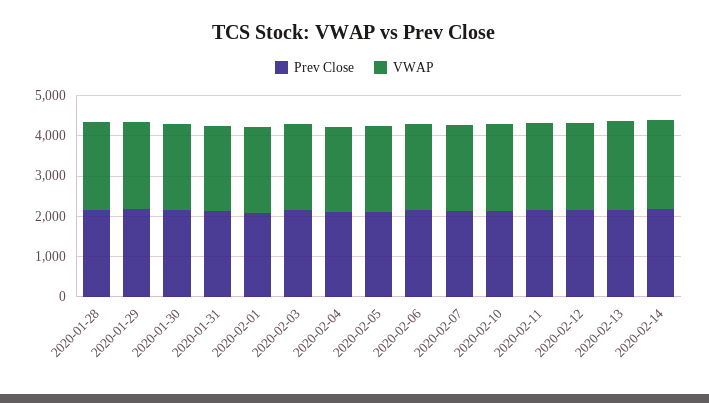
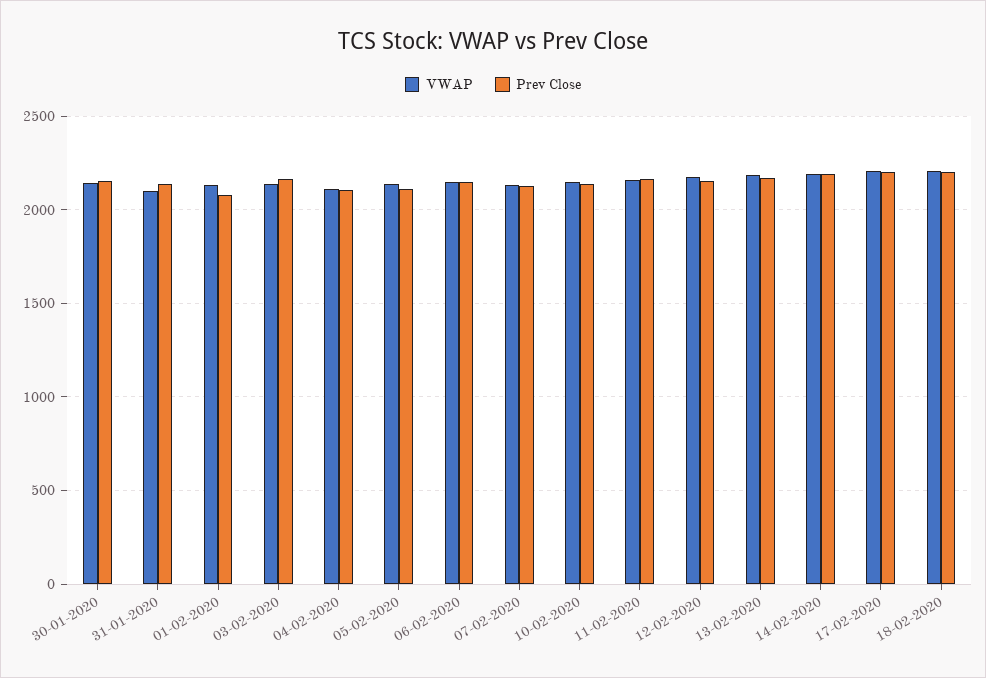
Prev Close, 2020-01-28: 2200 -> none
VWAP, 2020-01-28: 2200 -> none
Prev Close, 2020-01-29: 2200 -> none
VWAP, 2020-01-29: 2200 -> none
VWAP, 17-02-2020: none -> 2200
Prev Close, 17-02-2020: none -> 2200
VWAP, 18-02-2020: none -> 2200
Prev Close, 18-02-2020: none -> 2200

